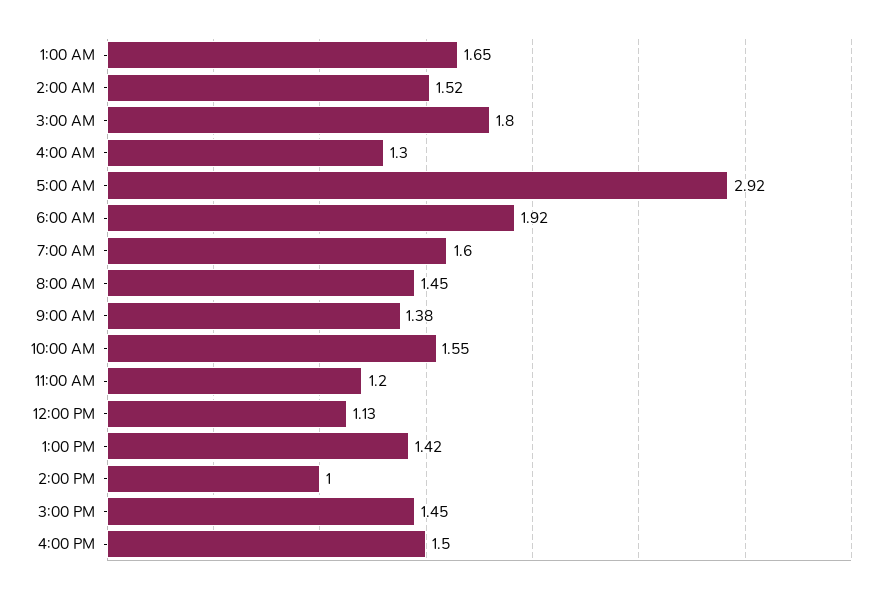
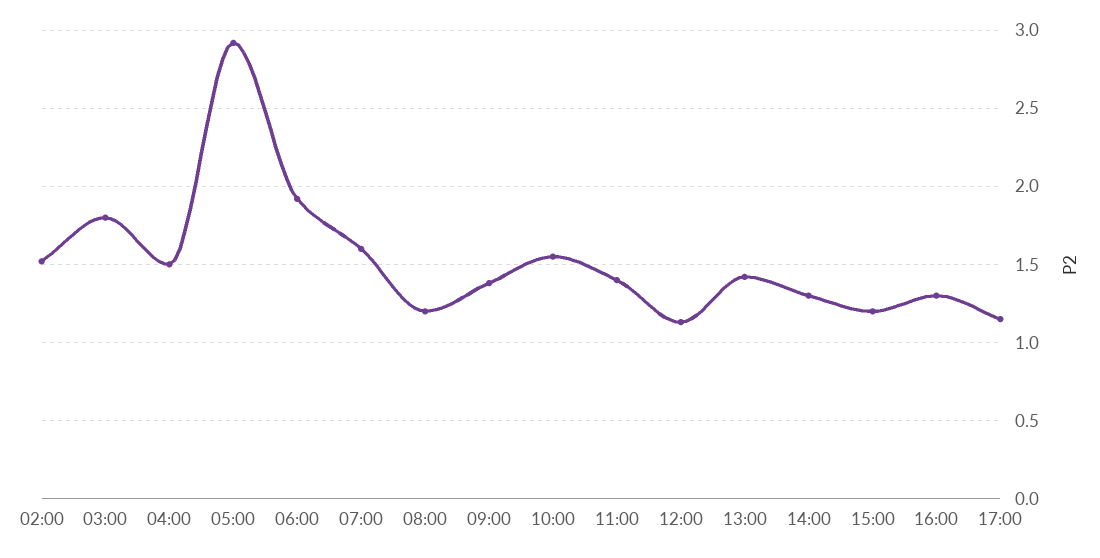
1:00 AM: 1.65 -> none
4:00 AM: 1.3 -> 1.5
8:00 AM: 1.45 -> 1.2
11:00 AM: 1.2 -> 1.4
2:00 PM: 1 -> 1.3
3:00 PM: 1.45 -> 1.2
4:00 PM: 1.5 -> 1.3
17:00: none -> 1.15

